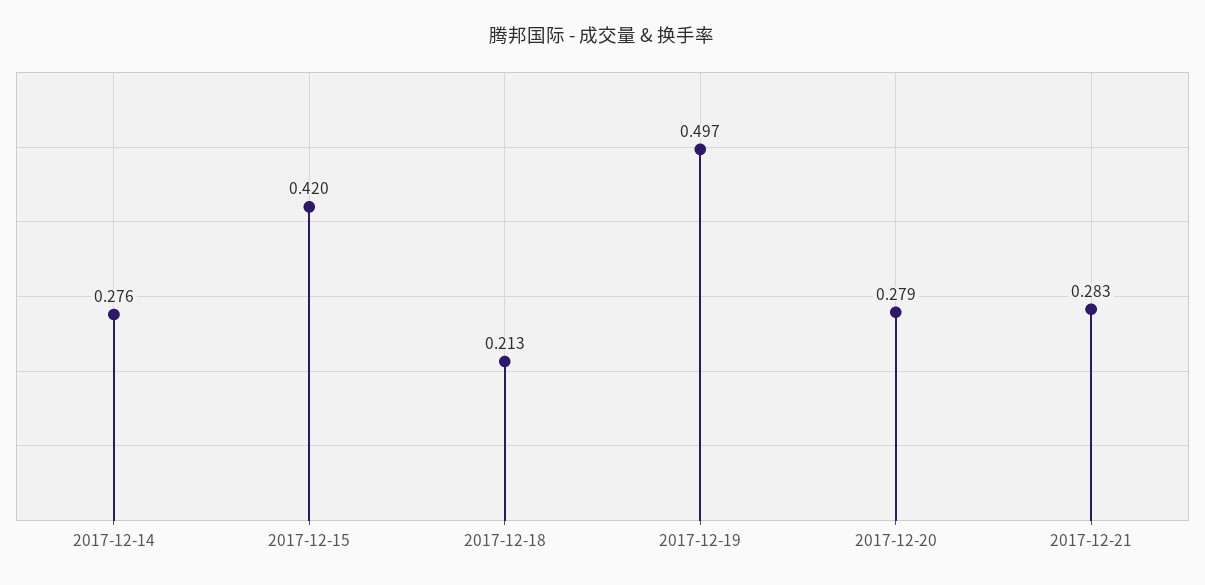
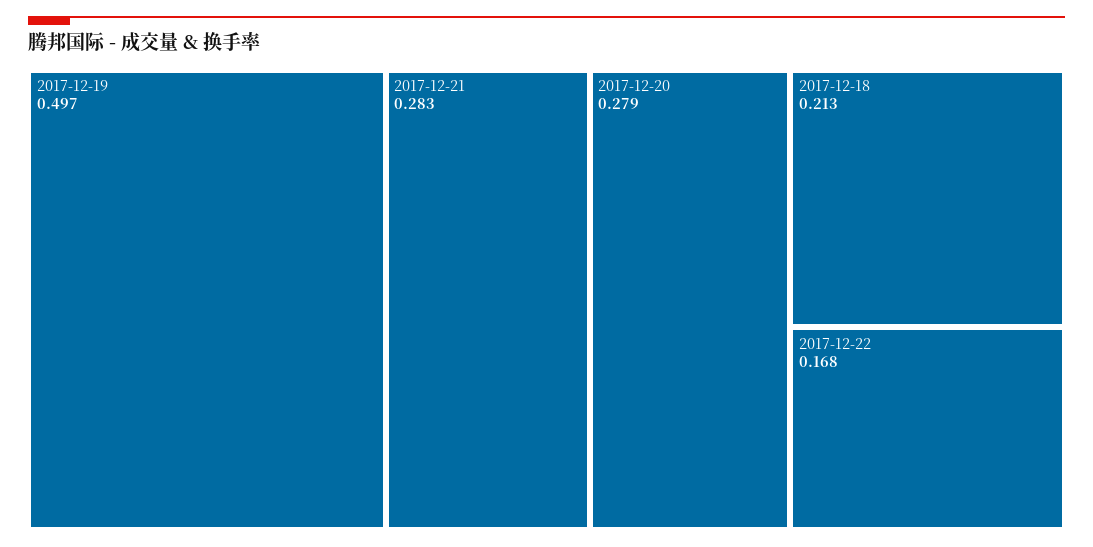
2017-12-14: 0.276 -> none
2017-12-15: 0.42 -> none
2017-12-22: none -> 0.168

